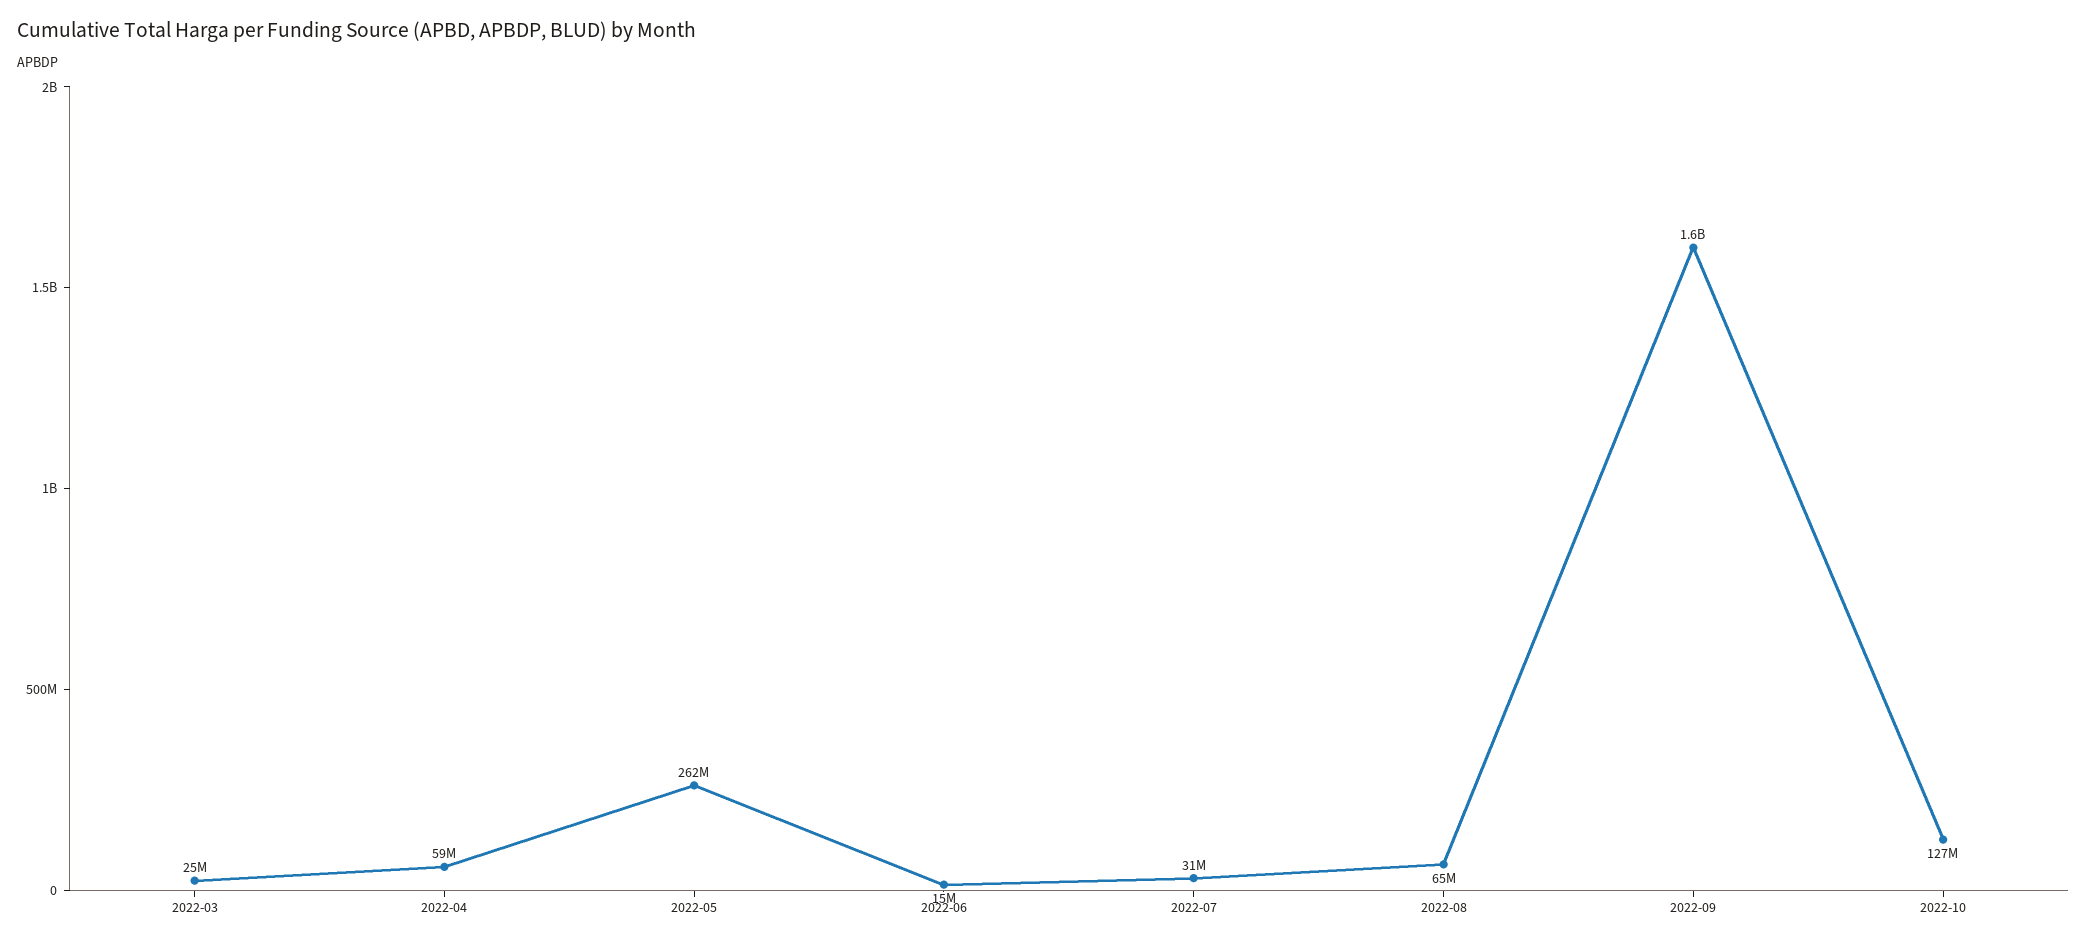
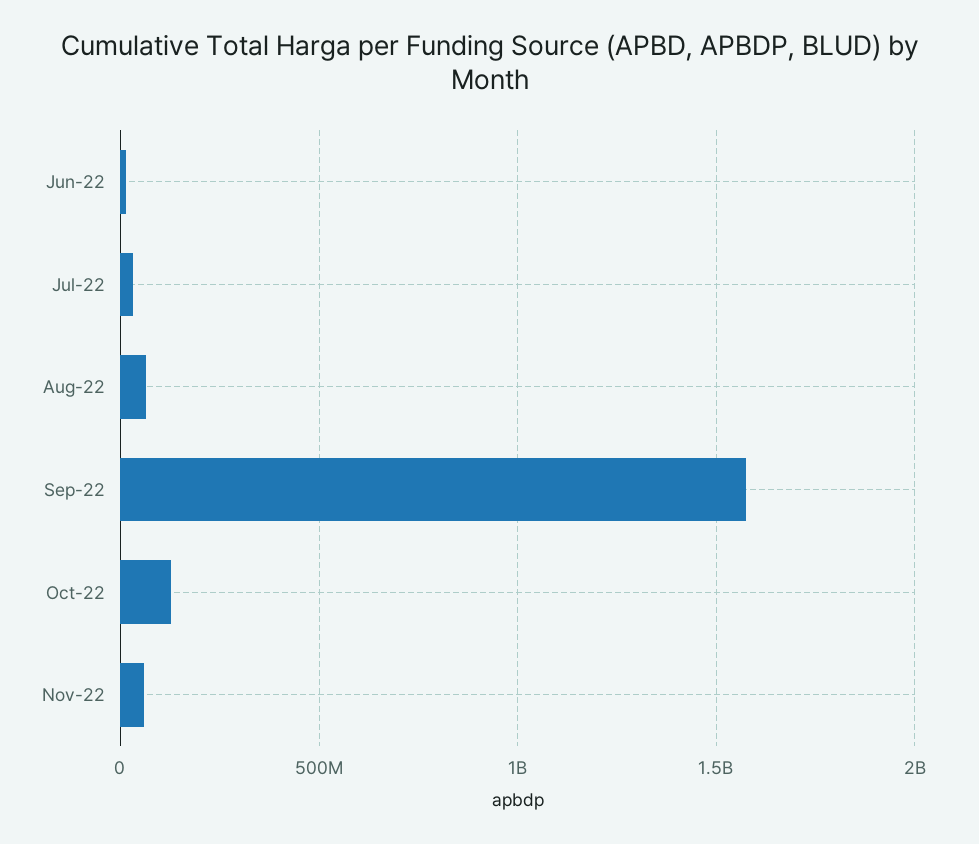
2022-03: 25000000 -> none
2022-04: 59000000 -> none
2022-05: 262000000 -> none
Nov-22: none -> 50000000

